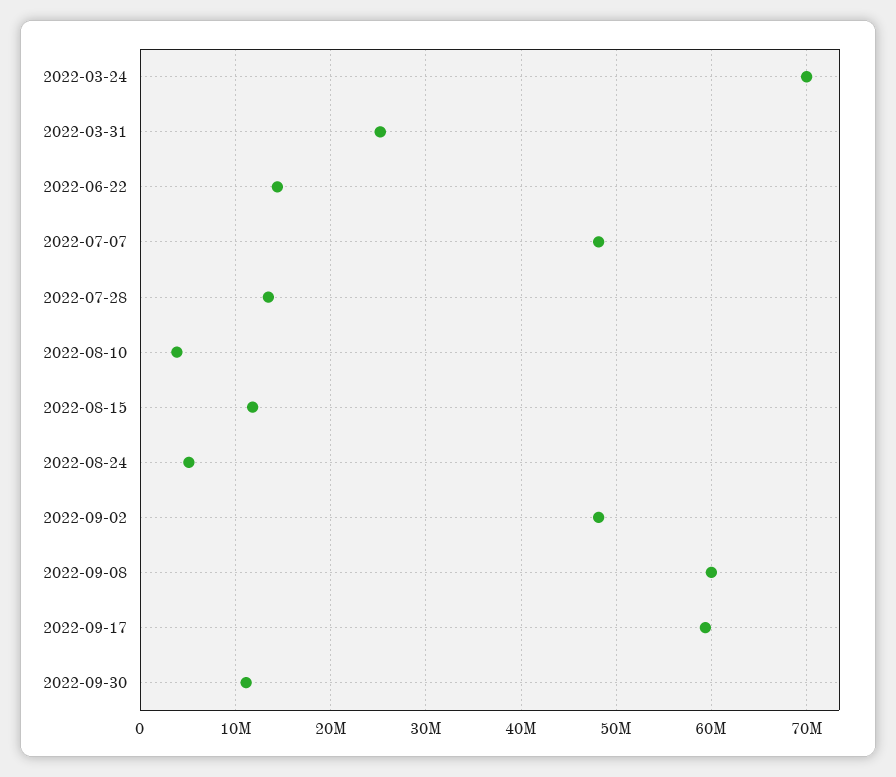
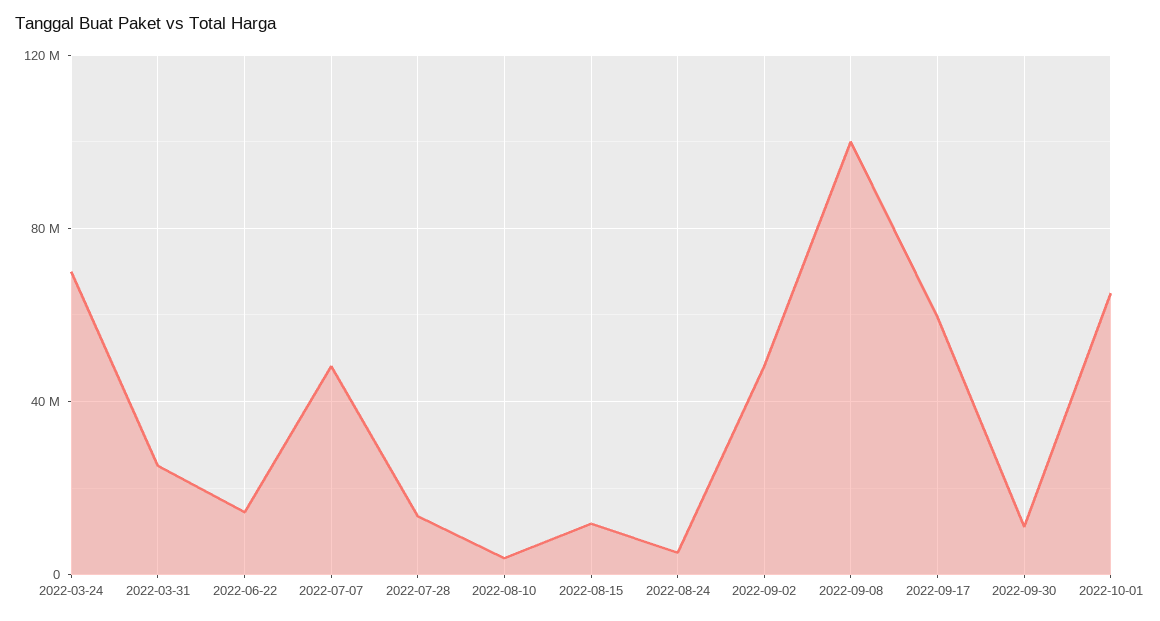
2022-09-08: 60000000 -> 100000000
2022-10-01: none -> 65000000

